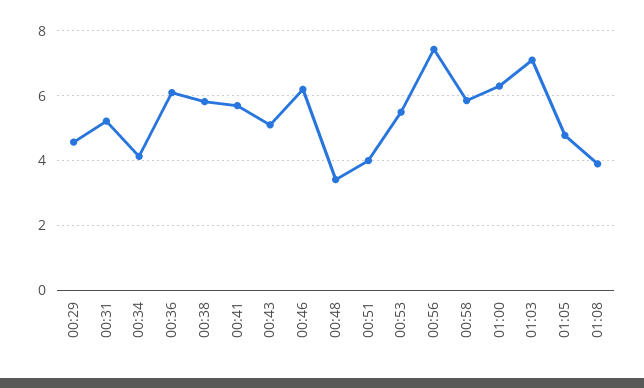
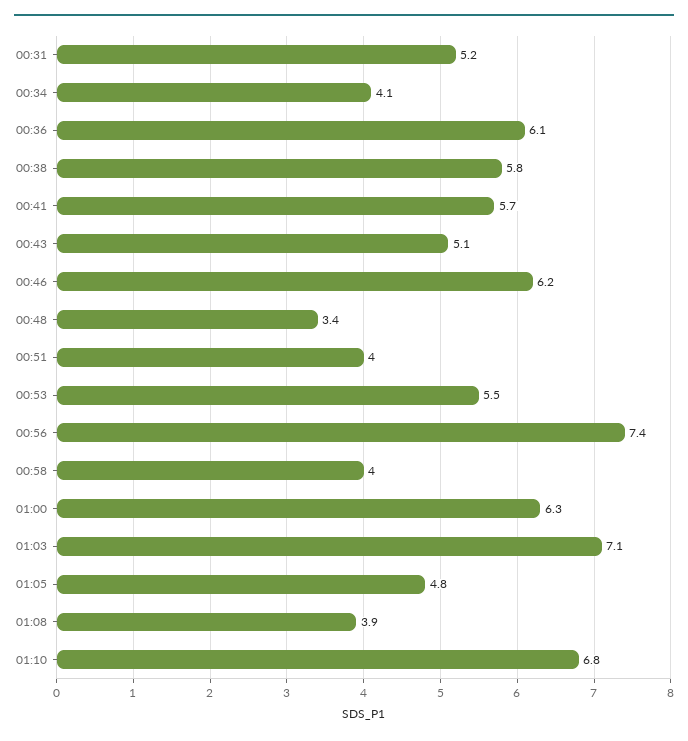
00:29: 4.6 -> none
00:58: 5.8 -> 4
01:10: none -> 6.8

